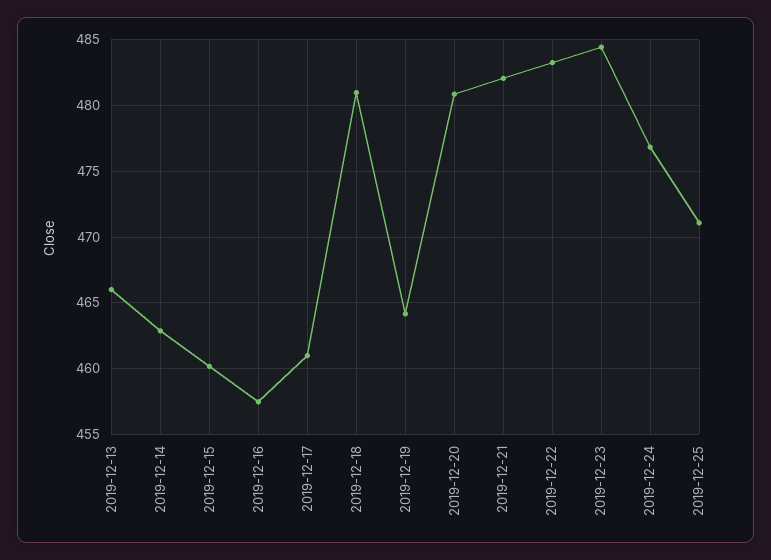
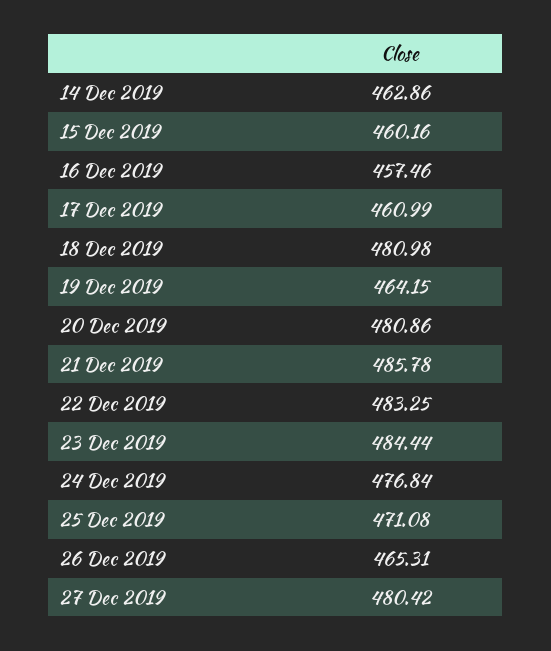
2019-12-13: 466 -> none
2019-12-21: 482 -> 485.78
26 Dec 2019: none -> 465.31
27 Dec 2019: none -> 480.42

